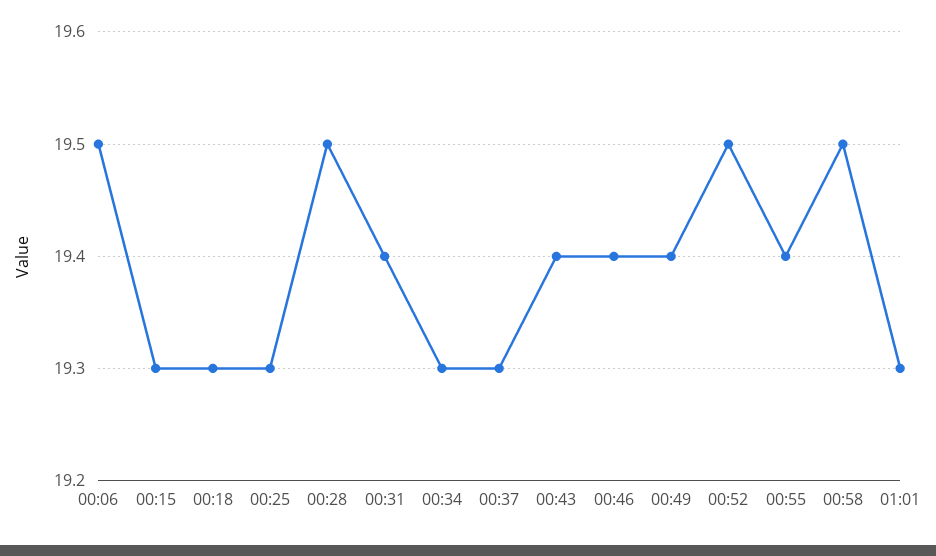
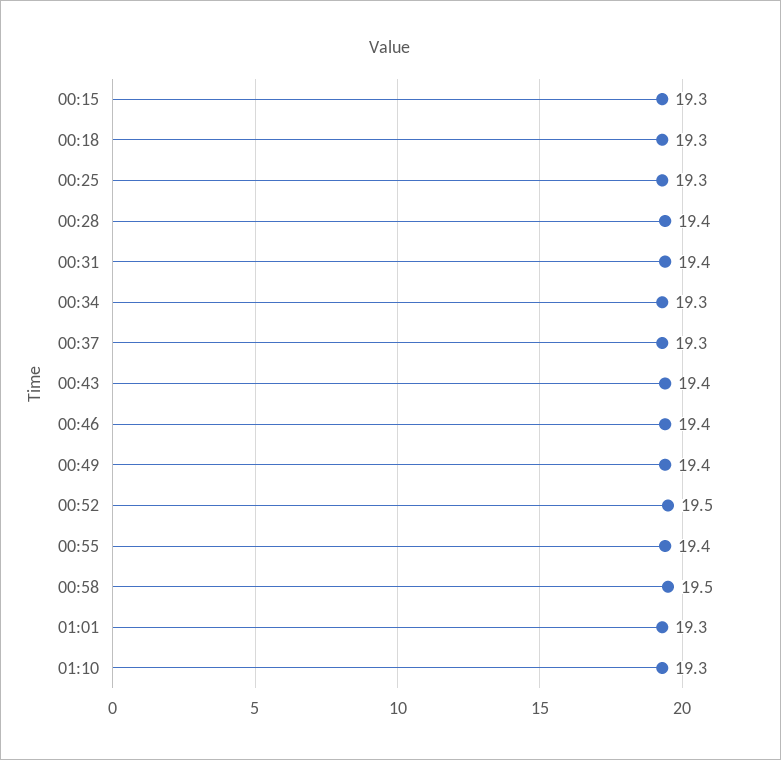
00:06: 19.5 -> none
00:28: 19.5 -> 19.4
01:10: none -> 19.3

